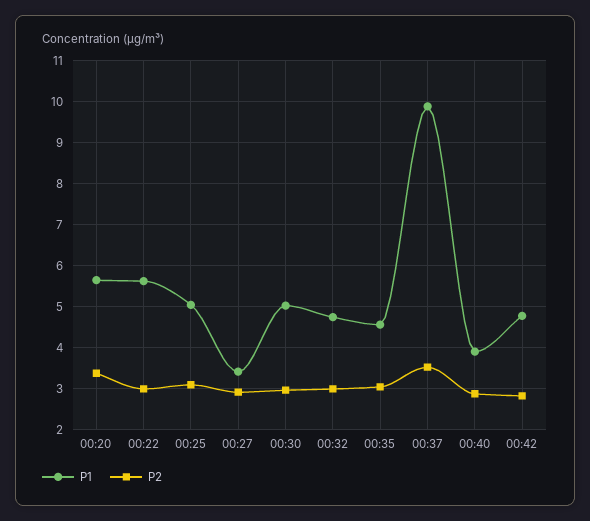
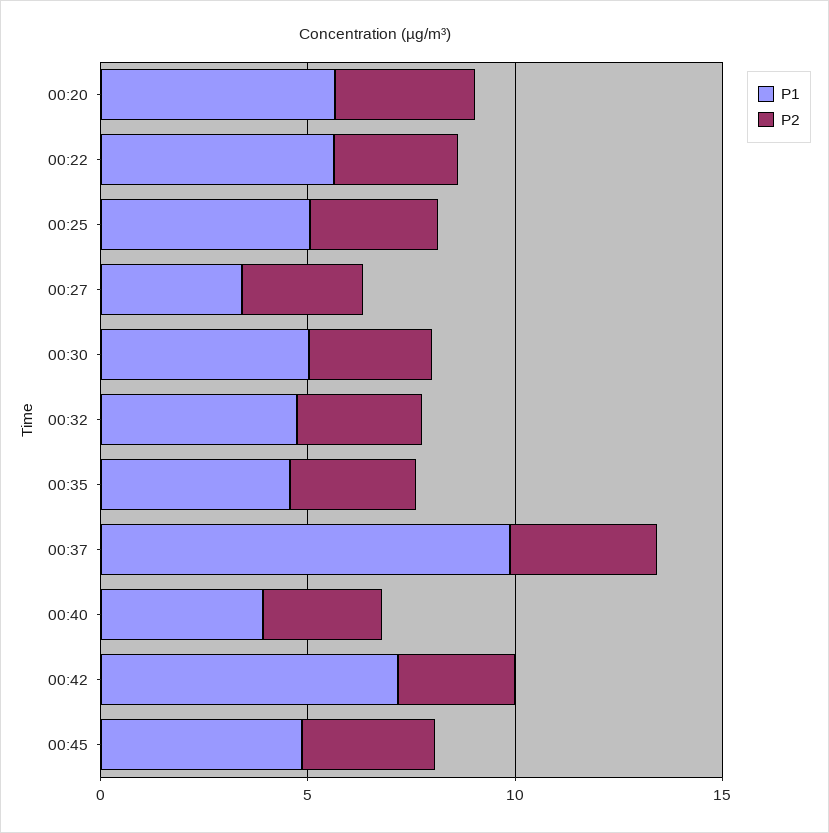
P1, 00:42: 4.8 -> 7
P1, 00:45: none -> 5
P2, 00:45: none -> 3

